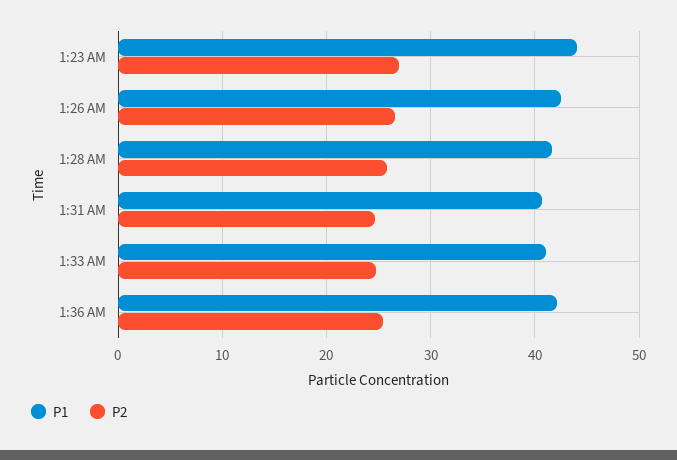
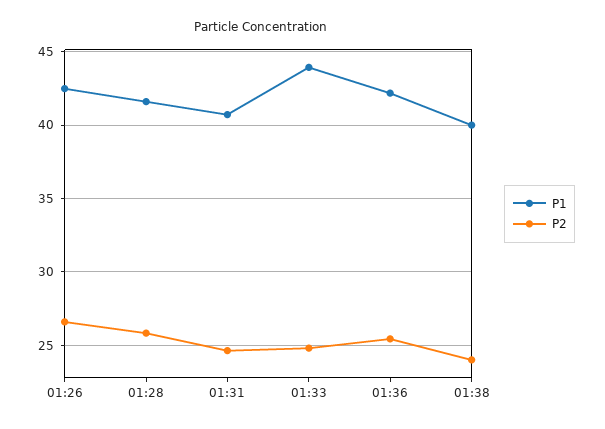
P1, 1:23 AM: 44 -> none
P2, 1:23 AM: 27 -> none
P1, 1:33 AM: 41 -> 44
P1, 01:38: none -> 40
P2, 01:38: none -> 24

